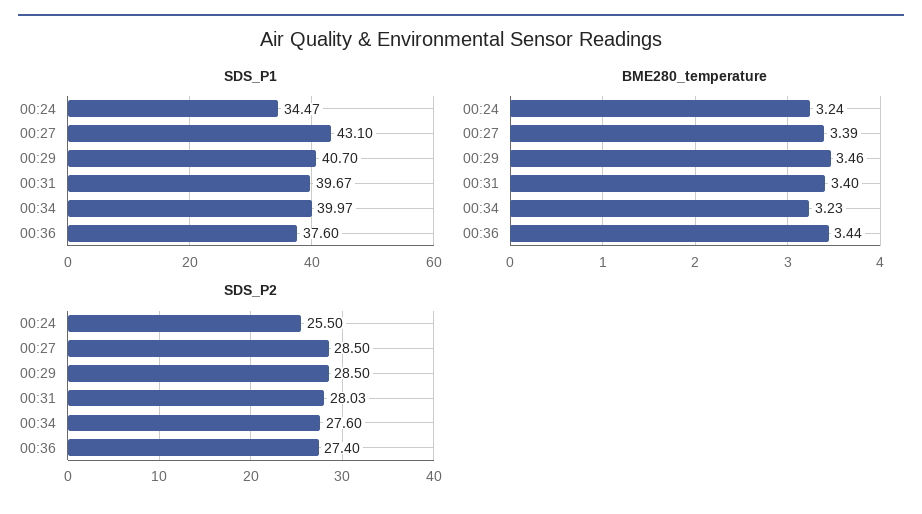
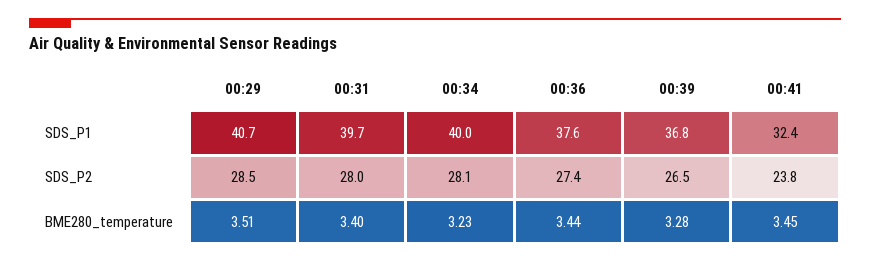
SDS_P1, 00:24: 34.47 -> none
SDS_P1, 00:27: 43.1 -> none
BME280_temperature, 00:24: 3.24 -> none
BME280_temperature, 00:27: 3.39 -> none
BME280_temperature, 00:29: 3.46 -> 3.51
SDS_P2, 00:24: 25.5 -> none
SDS_P2, 00:27: 28.5 -> none
SDS_P2, 00:34: 27.6 -> 28.1
SDS_P1, 00:39: none -> 36.8
SDS_P1, 00:41: none -> 32.4
SDS_P2, 00:39: none -> 26.5
SDS_P2, 00:41: none -> 23.8
BME280_temperature, 00:39: none -> 3.28
BME280_temperature, 00:41: none -> 3.45

